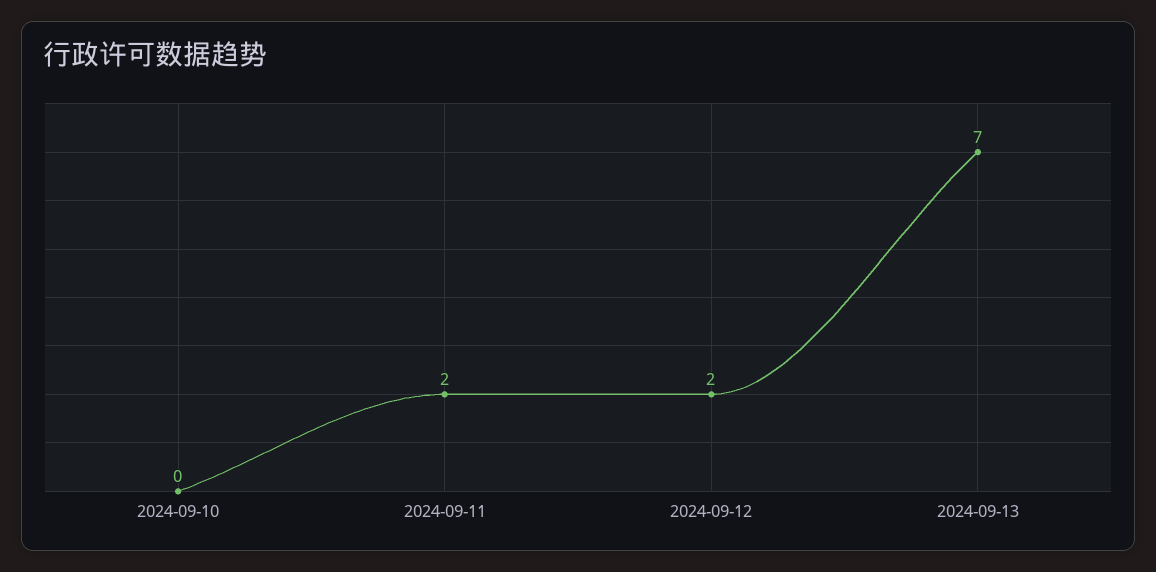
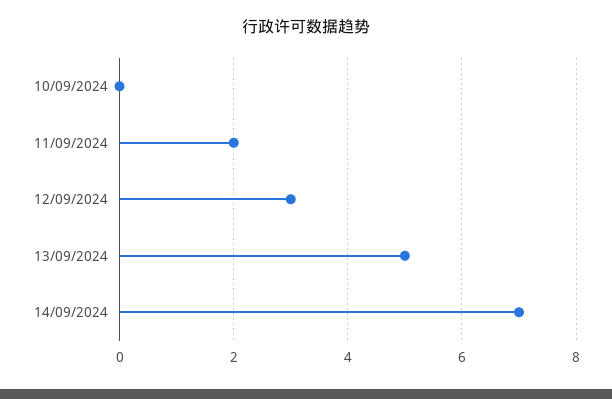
2024-09-12: 2 -> 3
2024-09-13: 7 -> 5
14/09/2024: none -> 7

